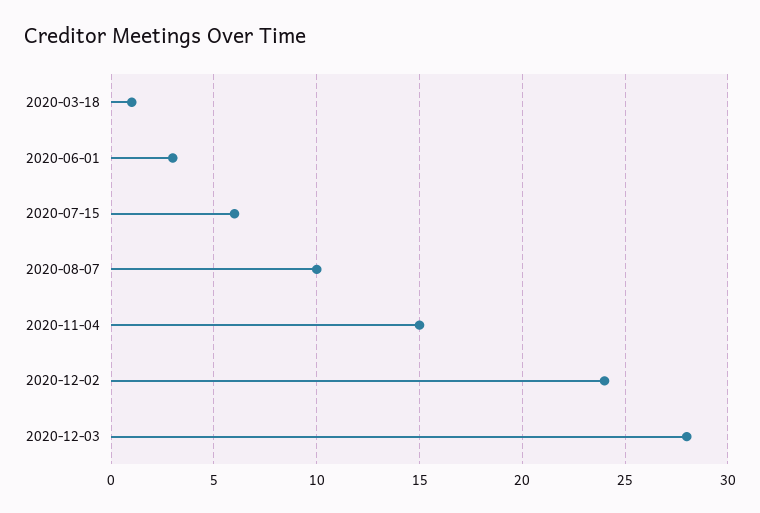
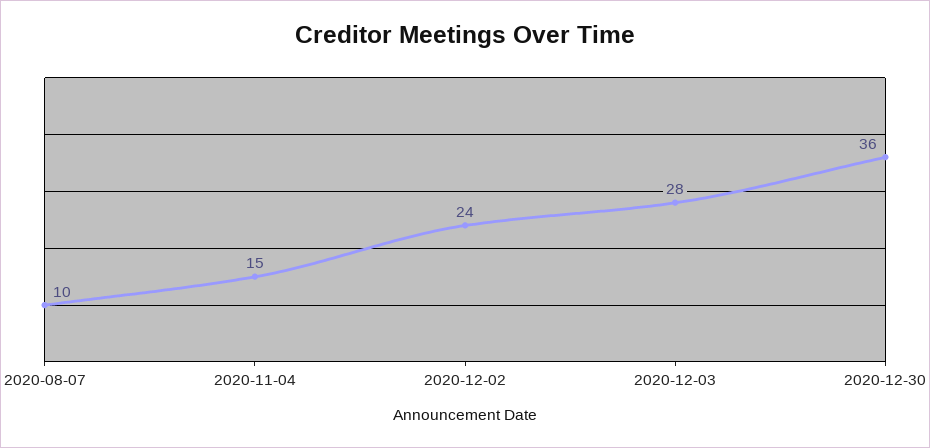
2020-03-18: 1 -> none
2020-06-01: 3 -> none
2020-07-15: 6 -> none
2020-12-30: none -> 36

